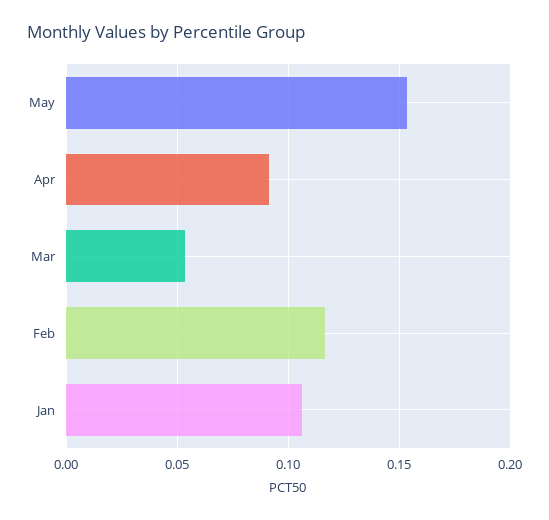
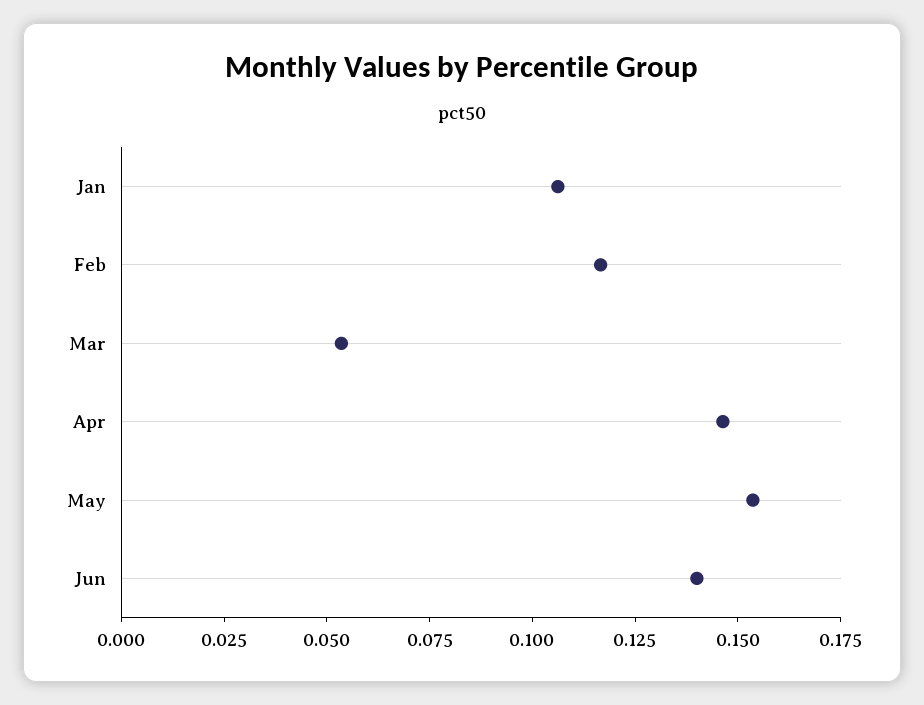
Apr: 0.09 -> 0.145
Jun: none -> 0.14

